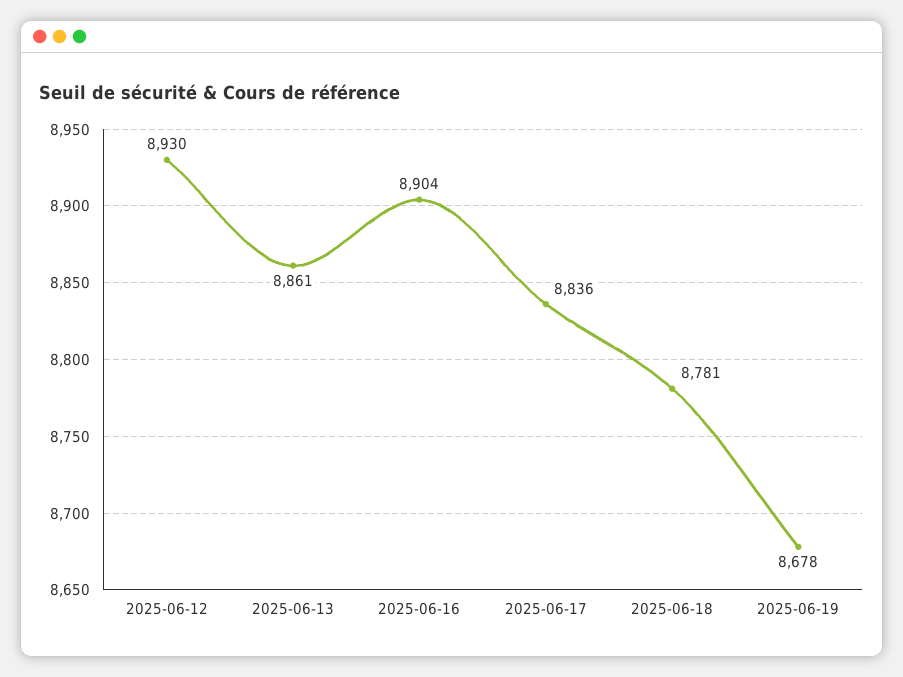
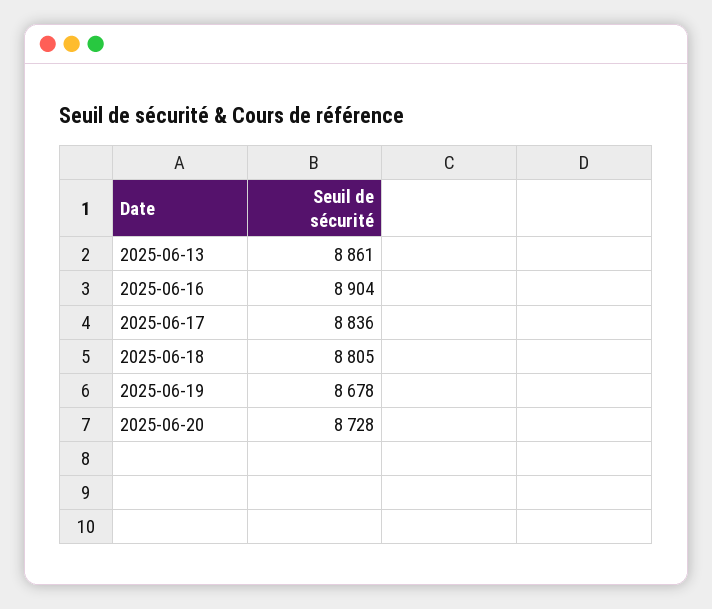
2025-06-12: 8930 -> none
2025-06-18: 8781 -> 8805
2025-06-20: none -> 8728

